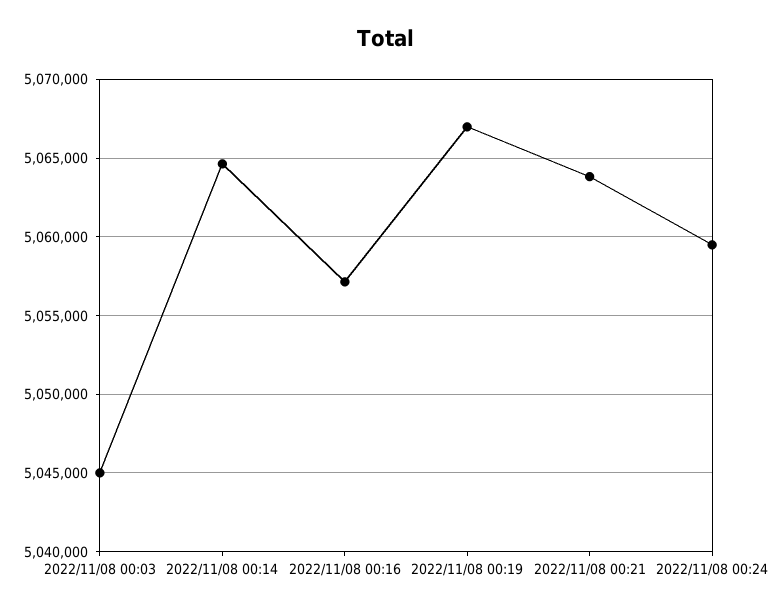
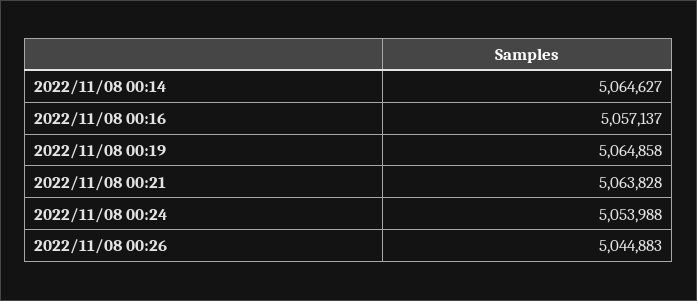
2022/11/08 00:03: 5045000 -> none
2022/11/08 00:19: 5067000 -> 5064858
2022/11/08 00:24: 5059500 -> 5053988
2022/11/08 00:26: none -> 5044883

